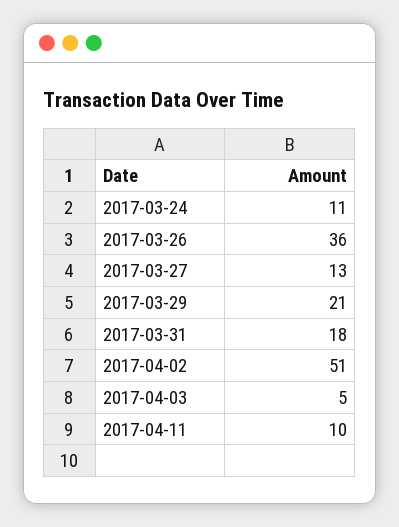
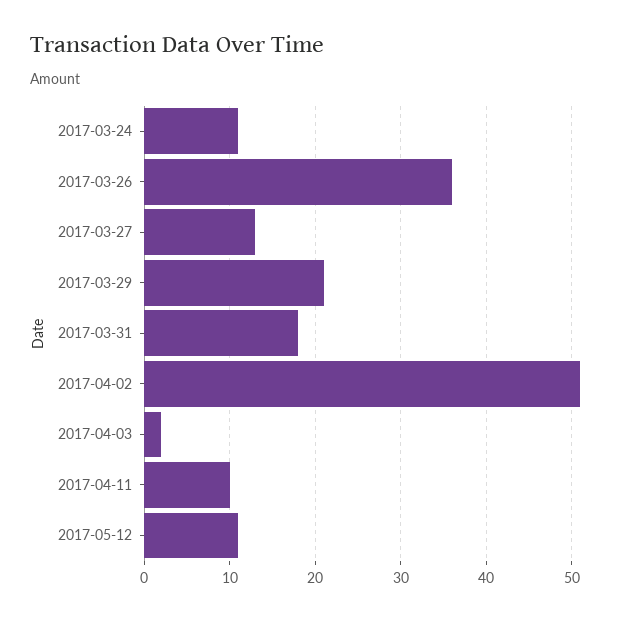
2017-04-03: 5 -> 2
2017-05-12: none -> 11

